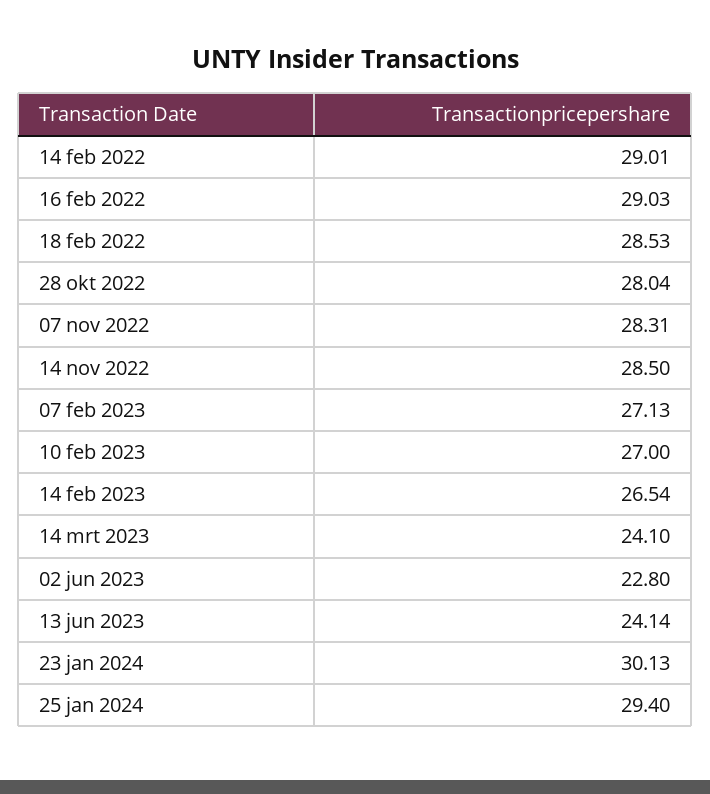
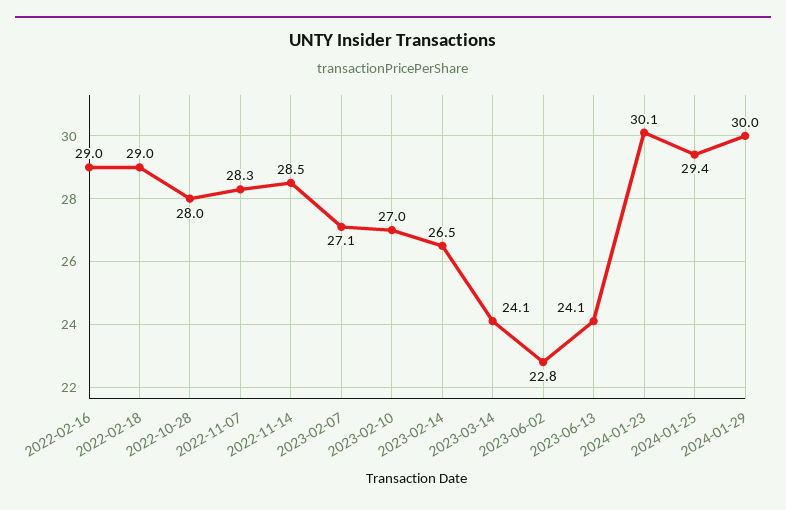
14 feb 2022: 29.01 -> none
18 feb 2022: 28.53 -> 29
2024-01-29: none -> 30

